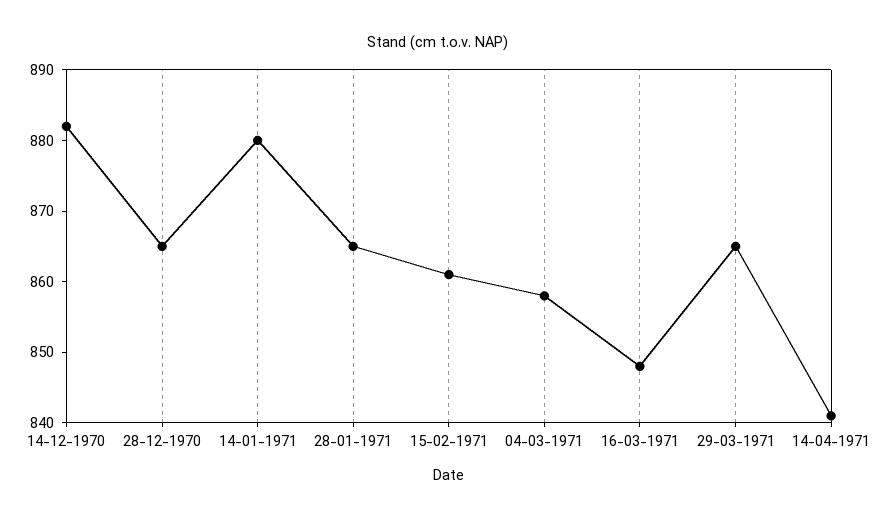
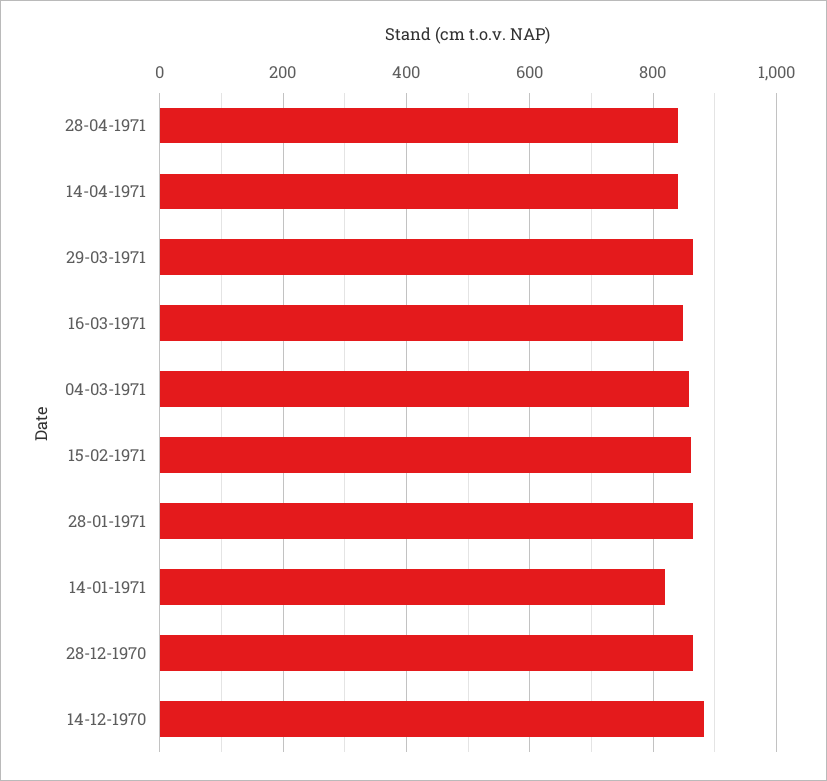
14-01-1971: 880 -> 820
28-04-1971: none -> 840

